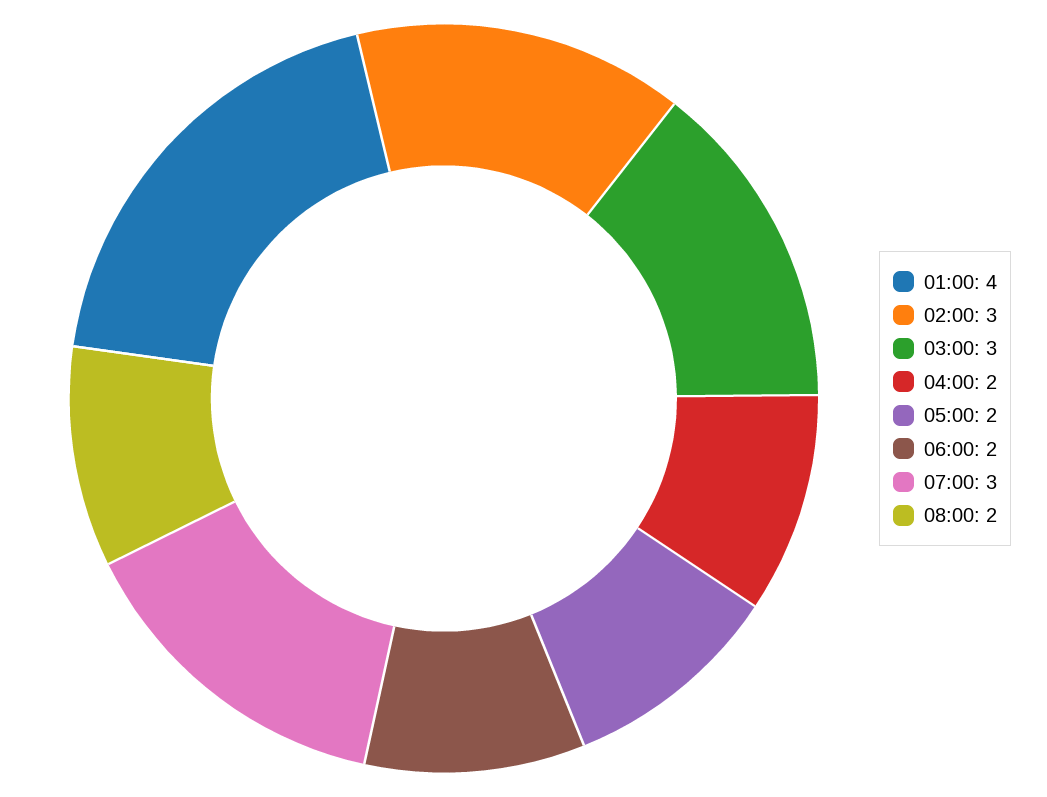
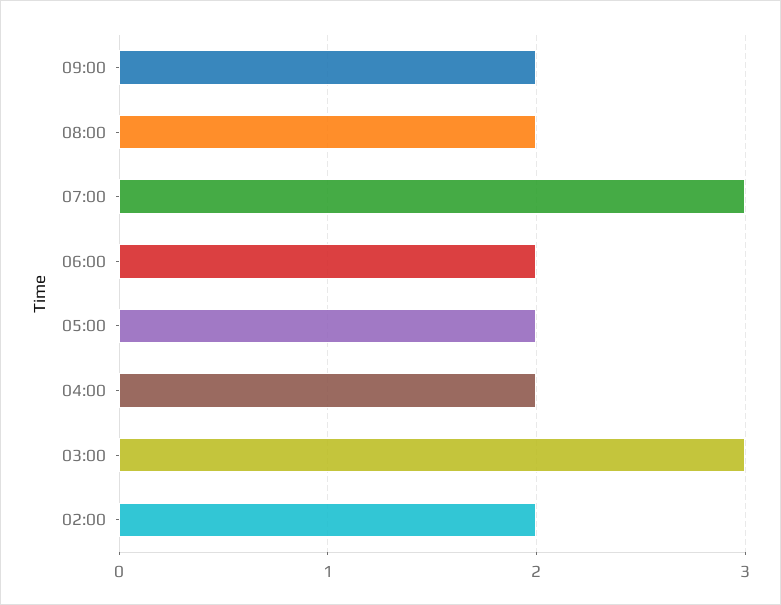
01:00: 4 -> none
02:00: 3 -> 2
09:00: none -> 2

